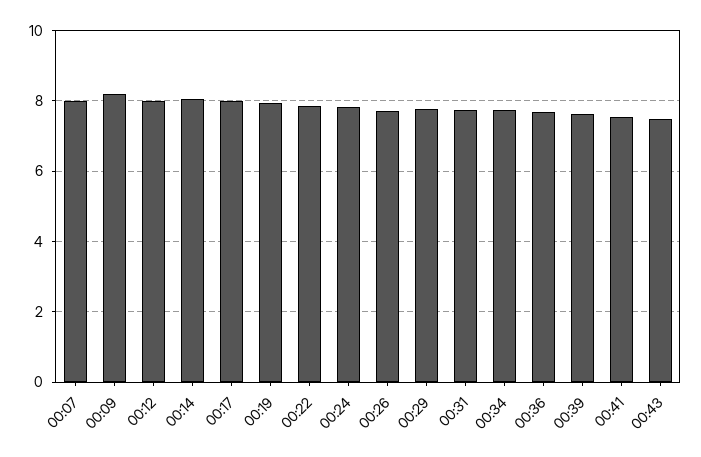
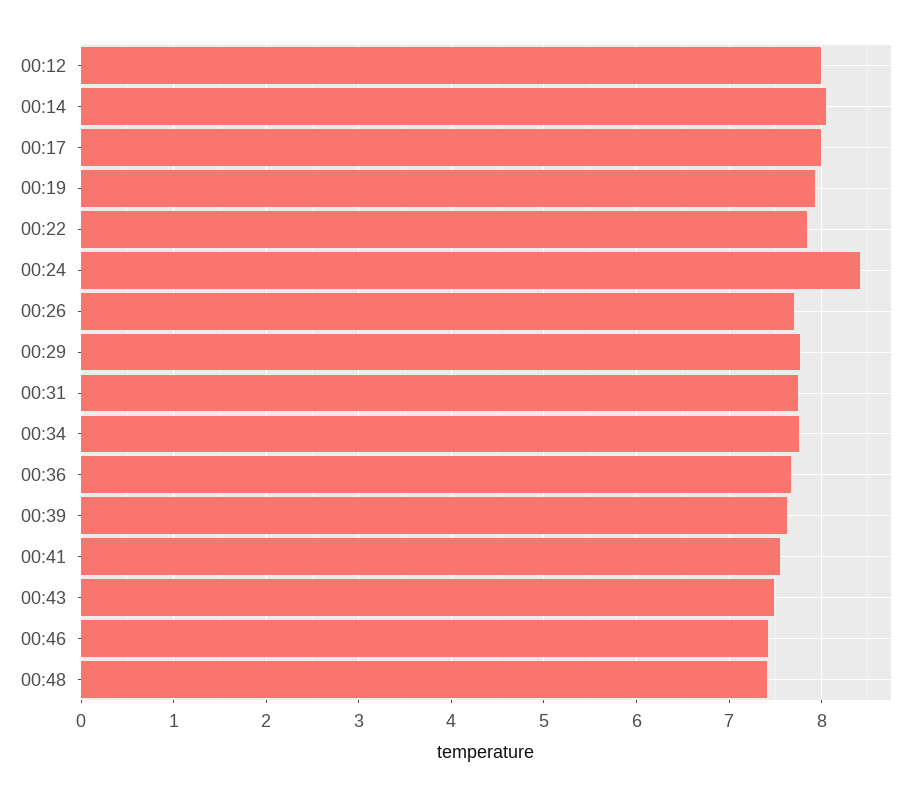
00:07: 8 -> none
00:09: 8.2 -> none
00:24: 7.8 -> 8.4
00:46: none -> 7.4
00:48: none -> 7.4

